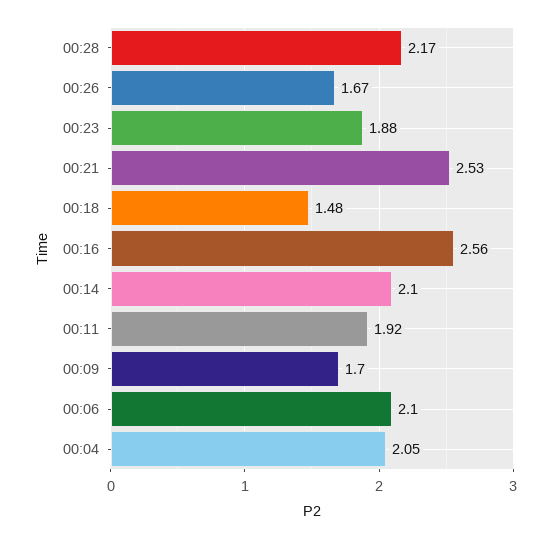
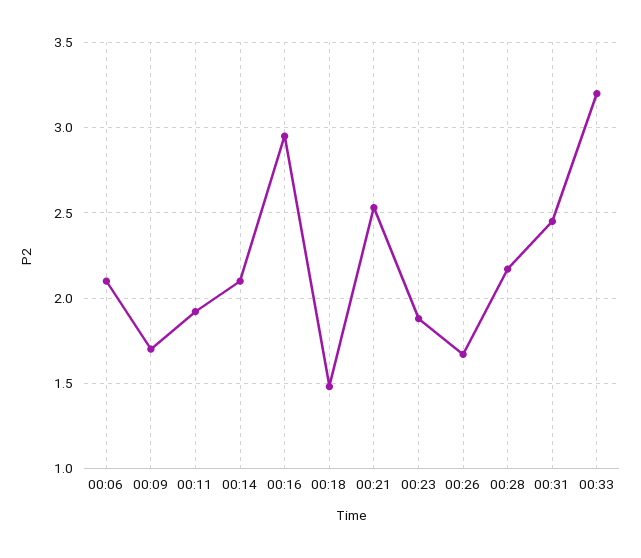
00:16: 2.56 -> 2.95
00:04: 2.05 -> none
00:31: none -> 2.45
00:33: none -> 3.2

